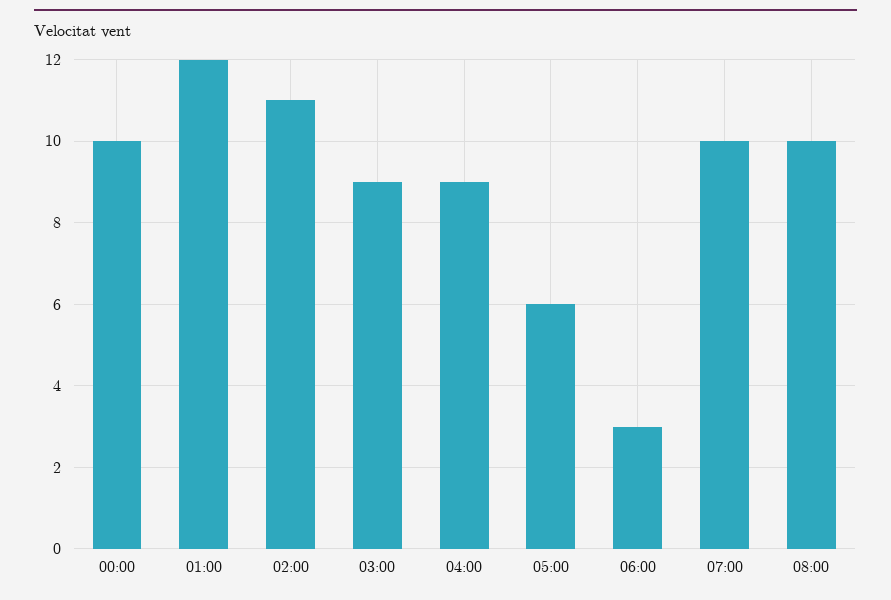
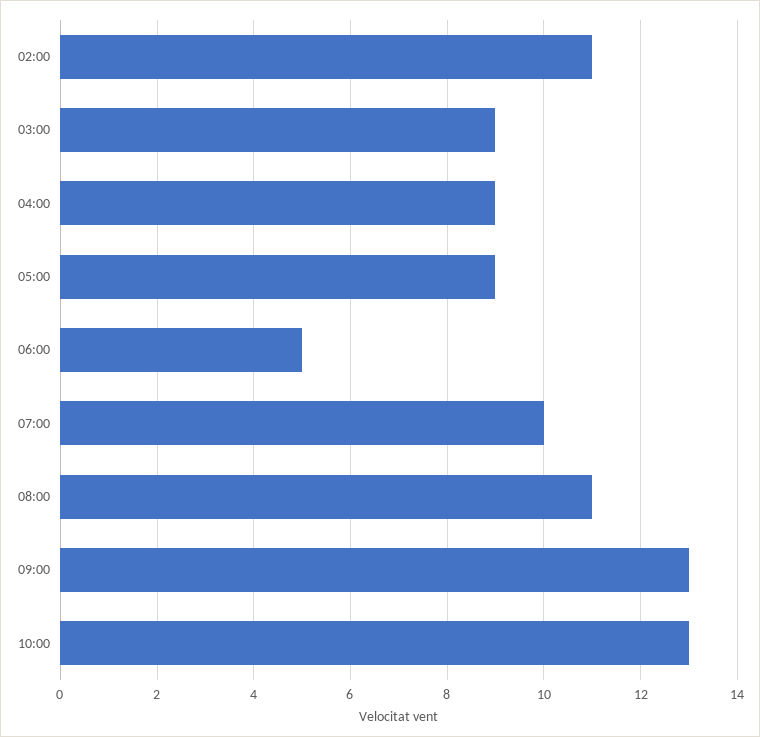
00:00: 10 -> none
01:00: 12 -> none
05:00: 6 -> 9
06:00: 3 -> 5
08:00: 10 -> 11
09:00: none -> 13
10:00: none -> 13

